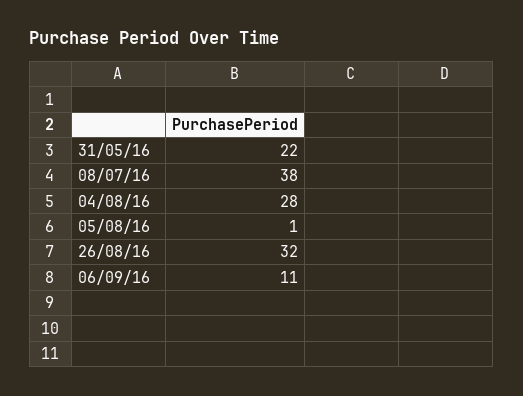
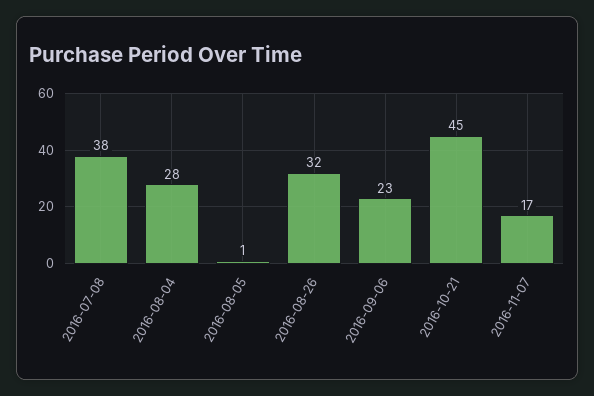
31/05/16: 22 -> none
06/09/16: 11 -> 23
2016-10-21: none -> 45
2016-11-07: none -> 17

